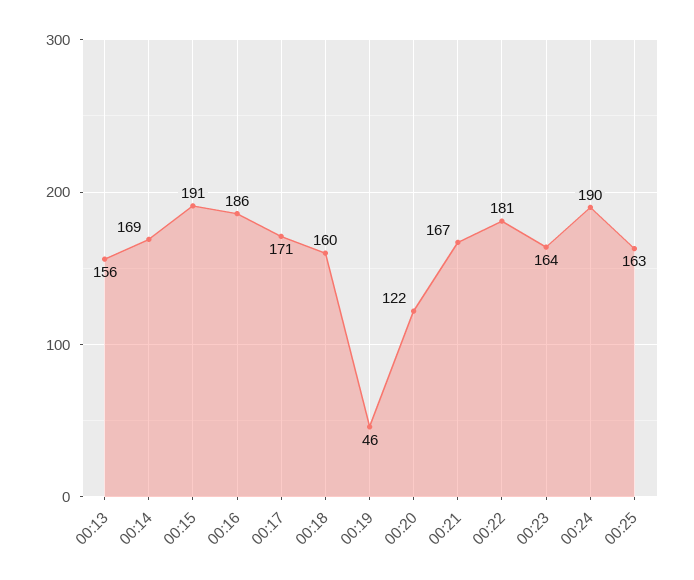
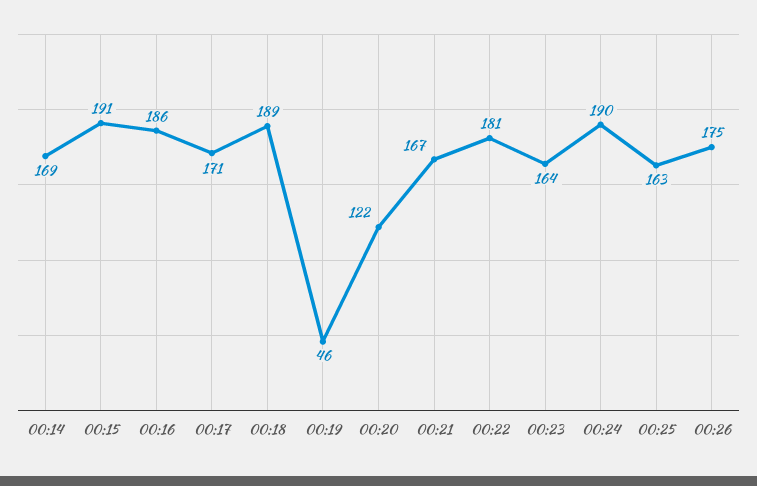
00:13: 156 -> none
00:18: 160 -> 189
00:26: none -> 175

